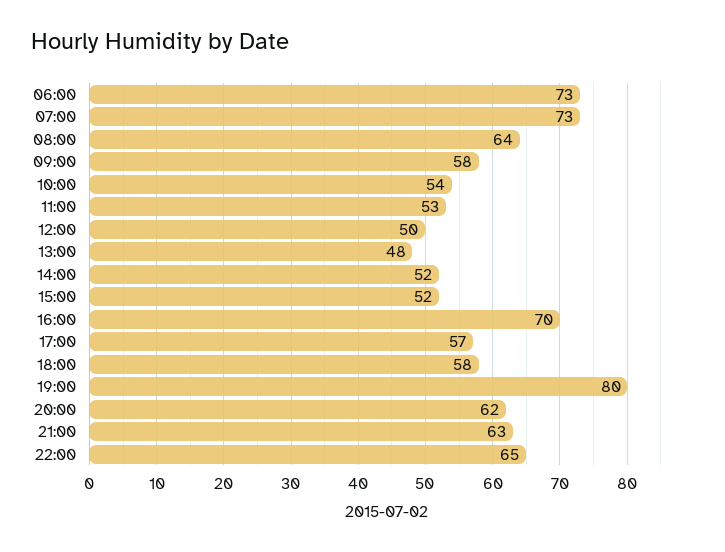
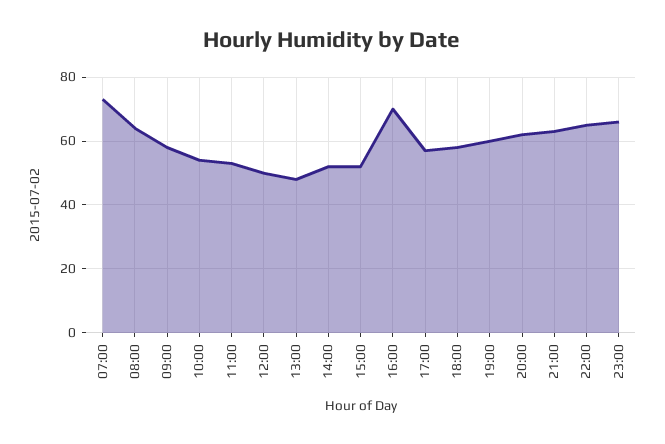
06:00: 73 -> none
19:00: 80 -> 60
23:00: none -> 65

